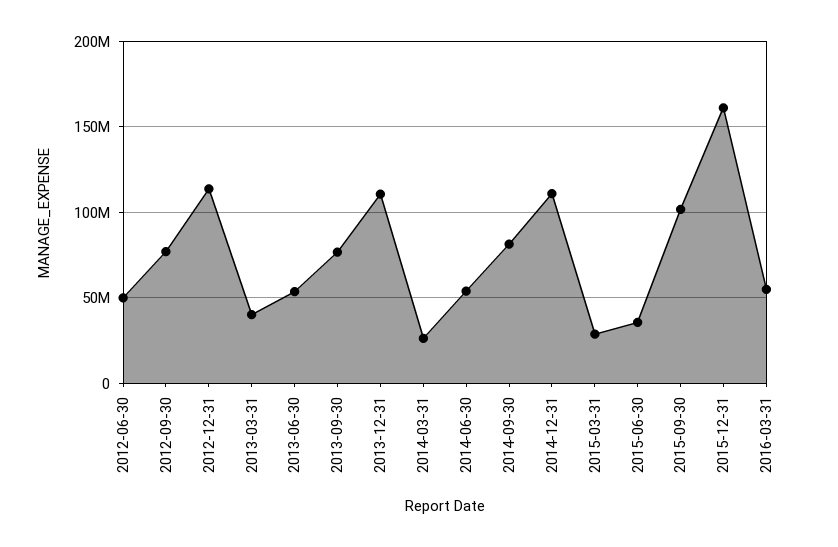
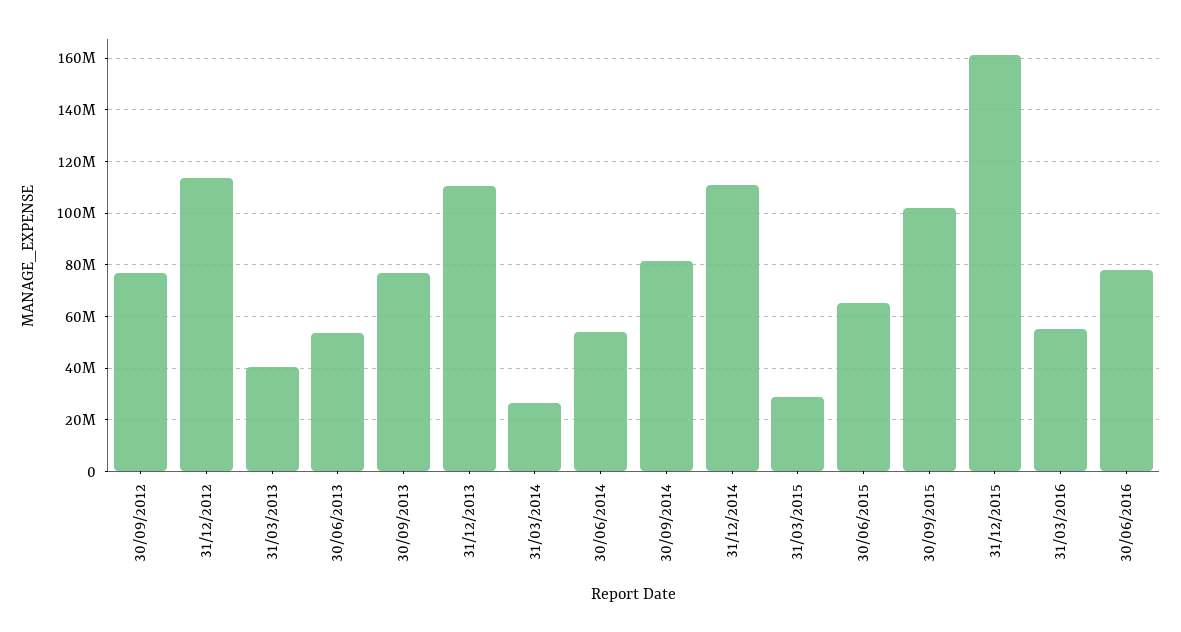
2012-06-30: 50000000 -> none
2015-06-30: 35000000 -> 65000000
30/06/2016: none -> 77500000

